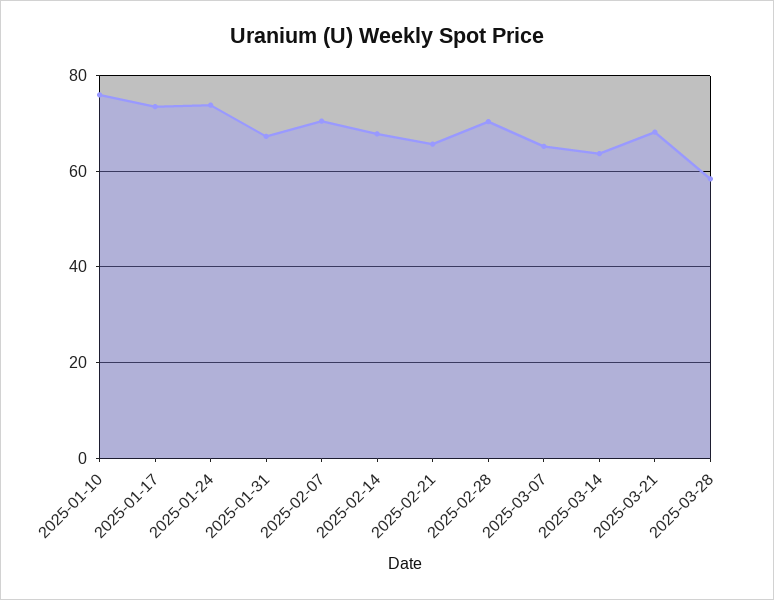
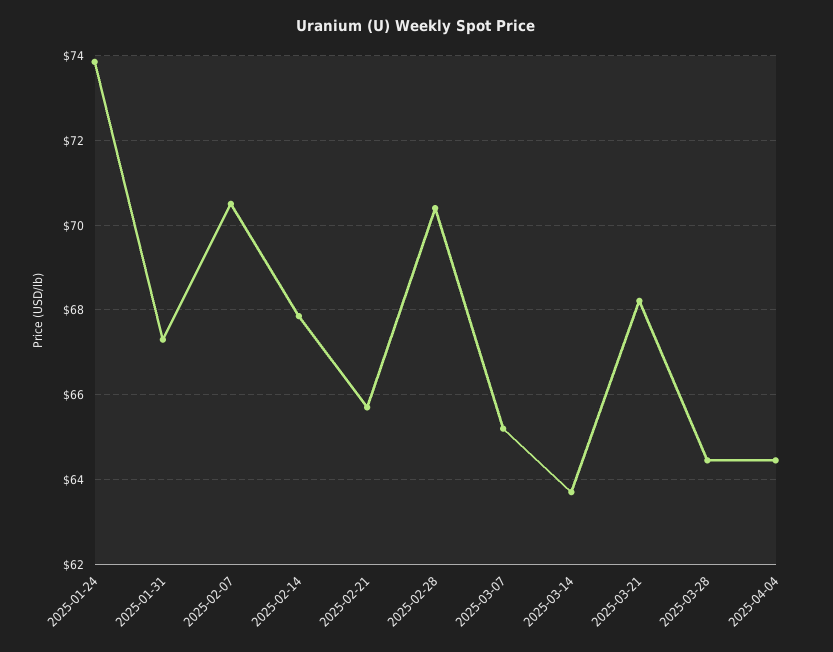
2025-01-10: 76 -> none
2025-01-17: 74 -> none
2025-03-28: 58 -> 64.4
2025-04-04: none -> 64.4

